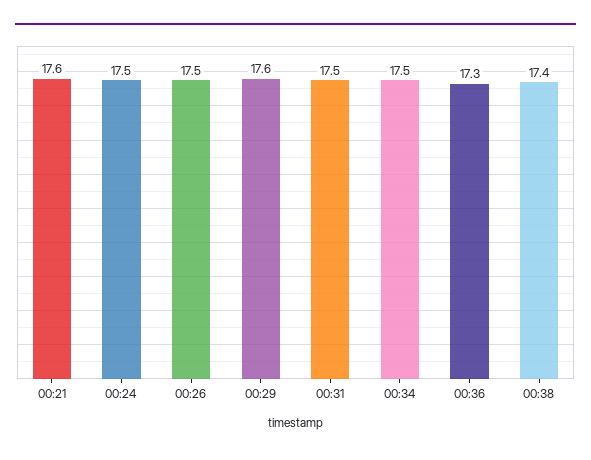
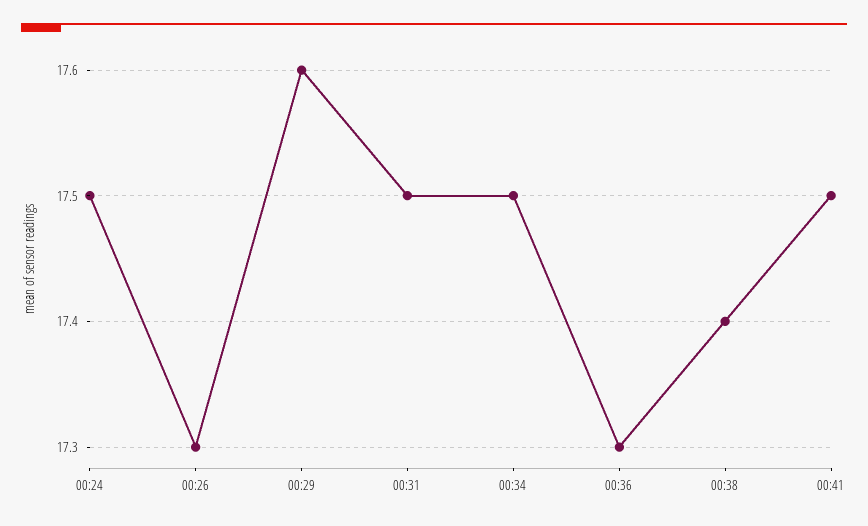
00:21: 17.6 -> none
00:26: 17.5 -> 17.3
00:41: none -> 17.5

